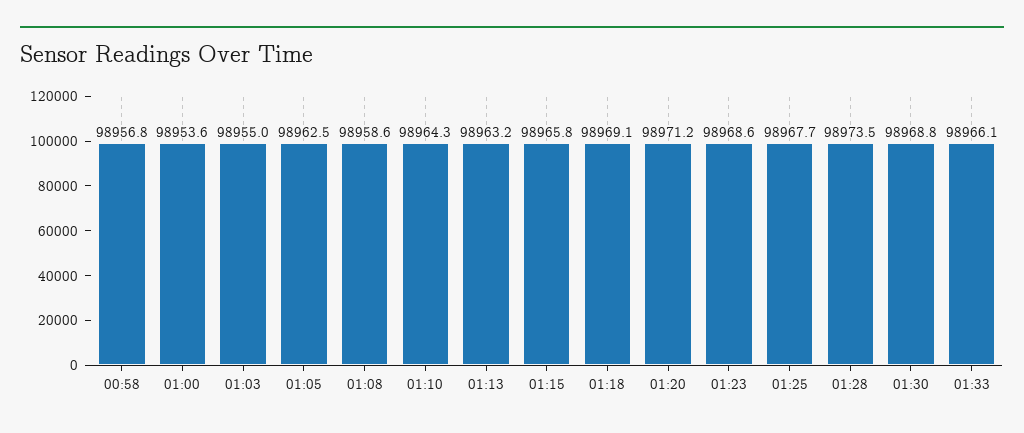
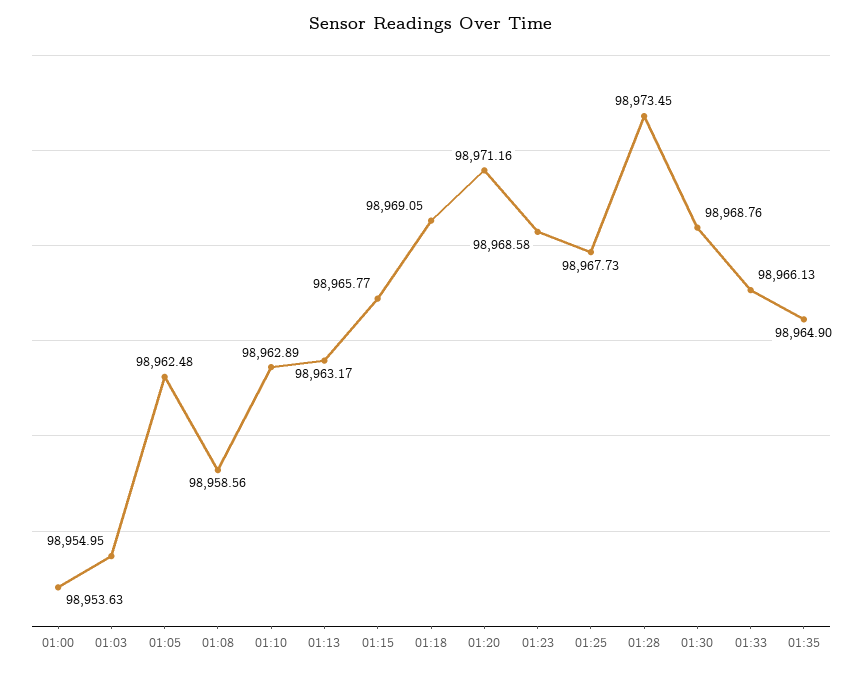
00:58: 98956.8 -> none
01:10: 98964.3 -> 98962.89
01:35: none -> 98964.9

